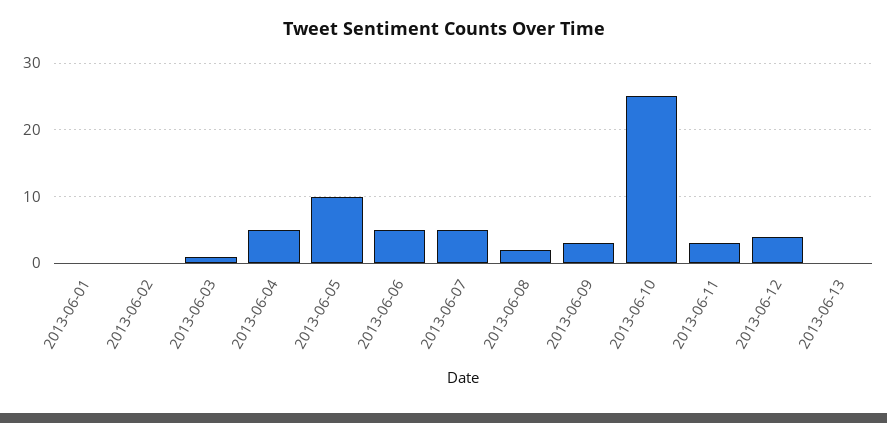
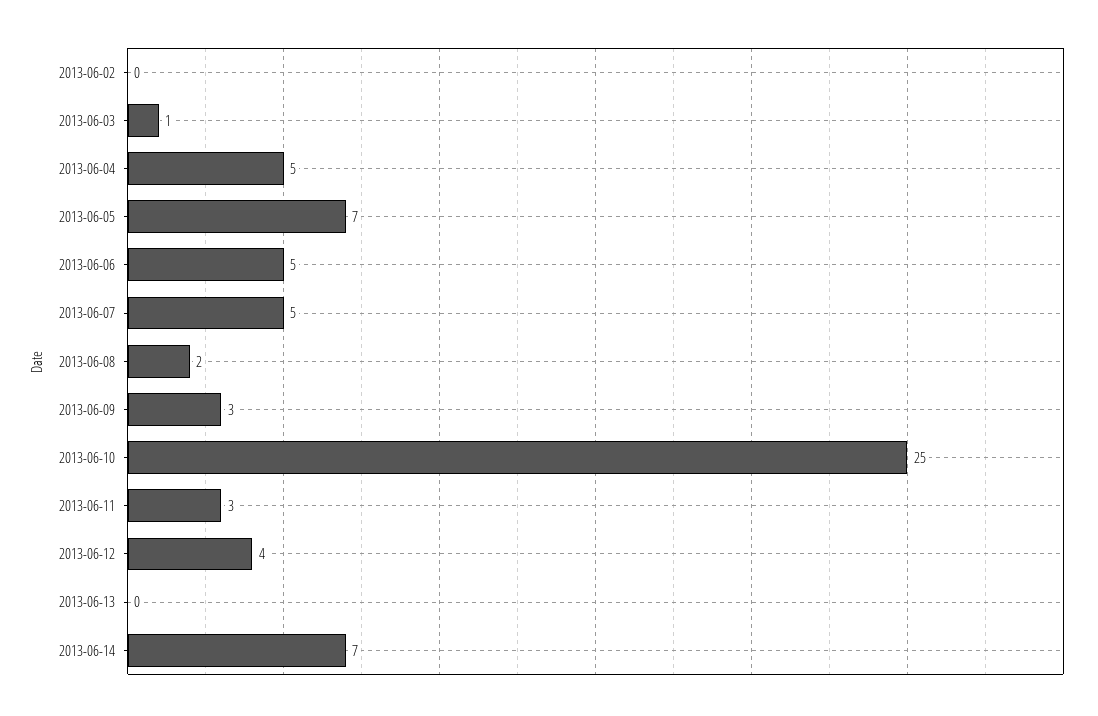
2013-06-01: 0 -> none
2013-06-05: 10 -> 7
2013-06-14: none -> 7

